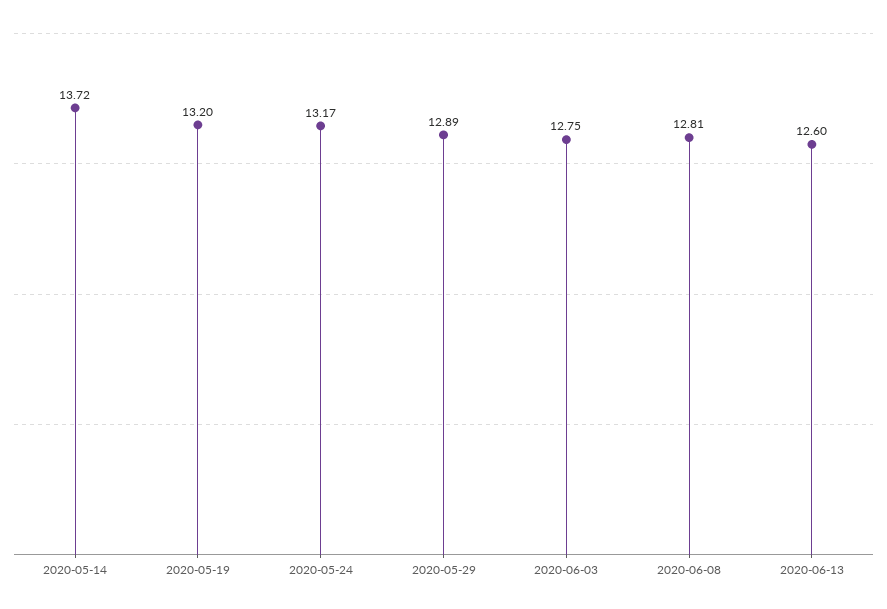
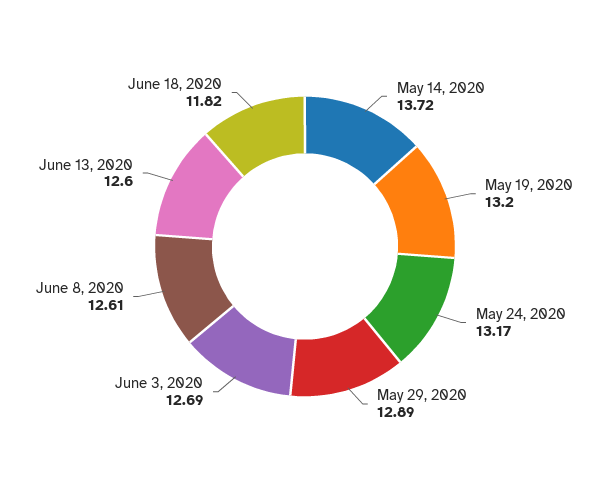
2020-06-03: 12.75 -> 12.69
2020-06-08: 12.81 -> 12.61
June 18, 2020: none -> 11.82

